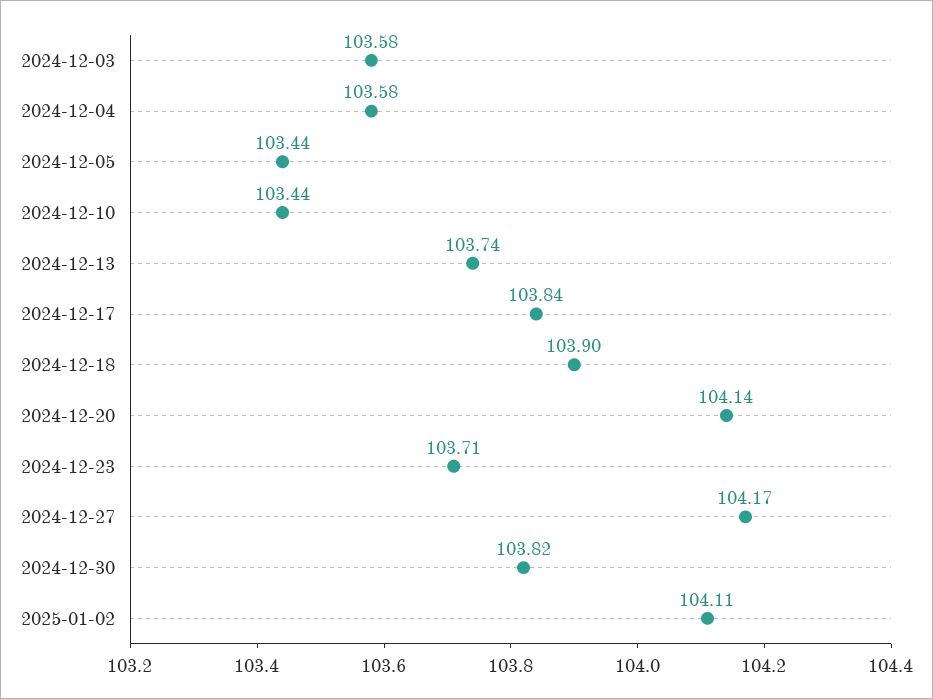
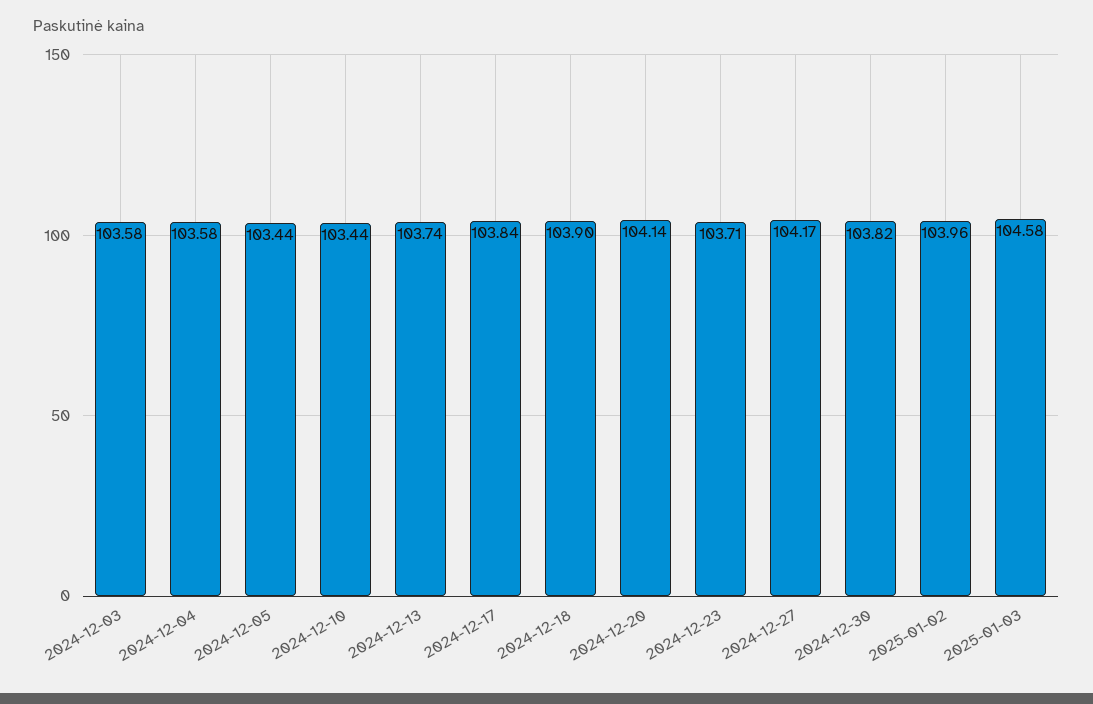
2025-01-02: 104.11 -> 103.96
2025-01-03: none -> 104.58

